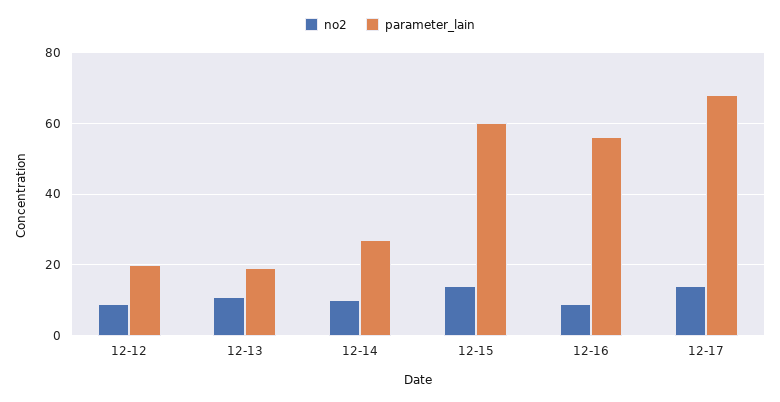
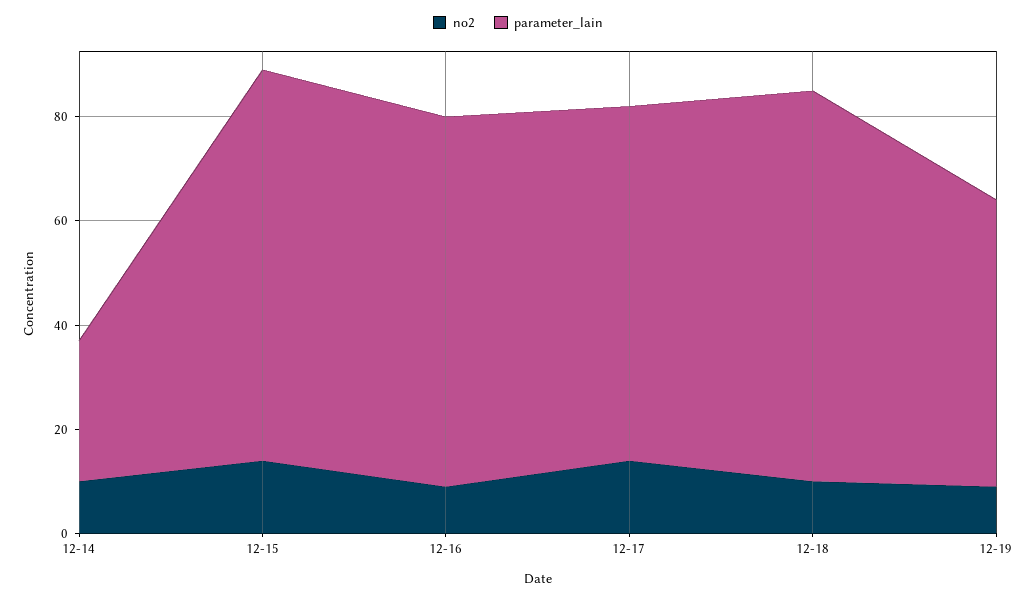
no2, 12-12: 10 -> none
parameter_lain, 12-12: 20 -> none
no2, 12-13: 10 -> none
parameter_lain, 12-13: 20 -> none
parameter_lain, 12-15: 60 -> 75
parameter_lain, 12-16: 55 -> 70
no2, 12-18: none -> 10
parameter_lain, 12-18: none -> 75
no2, 12-19: none -> 10
parameter_lain, 12-19: none -> 55

